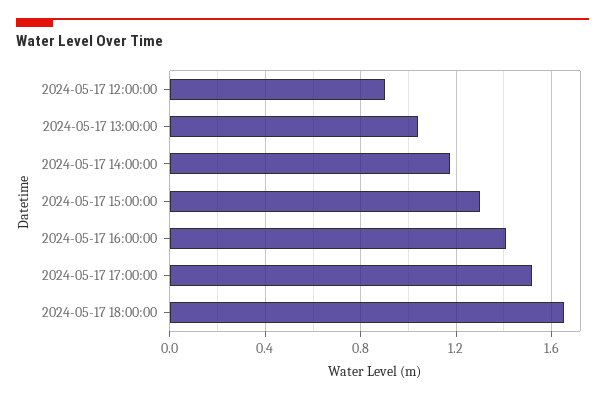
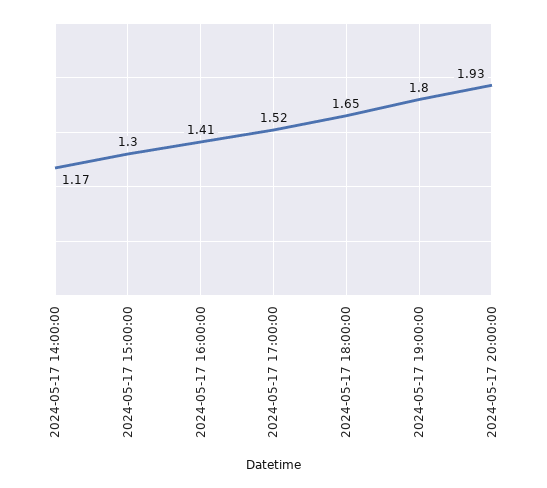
2024-05-17 12:00:00: 0.9 -> none
2024-05-17 13:00:00: 1.05 -> none
2024-05-17 19:00:00: none -> 1.8
2024-05-17 20:00:00: none -> 1.93

